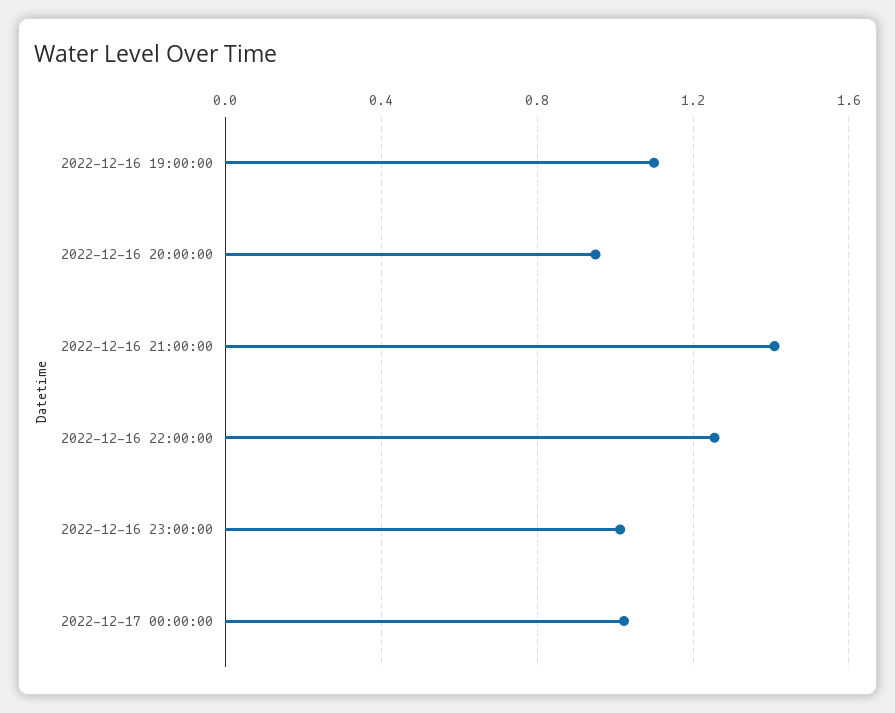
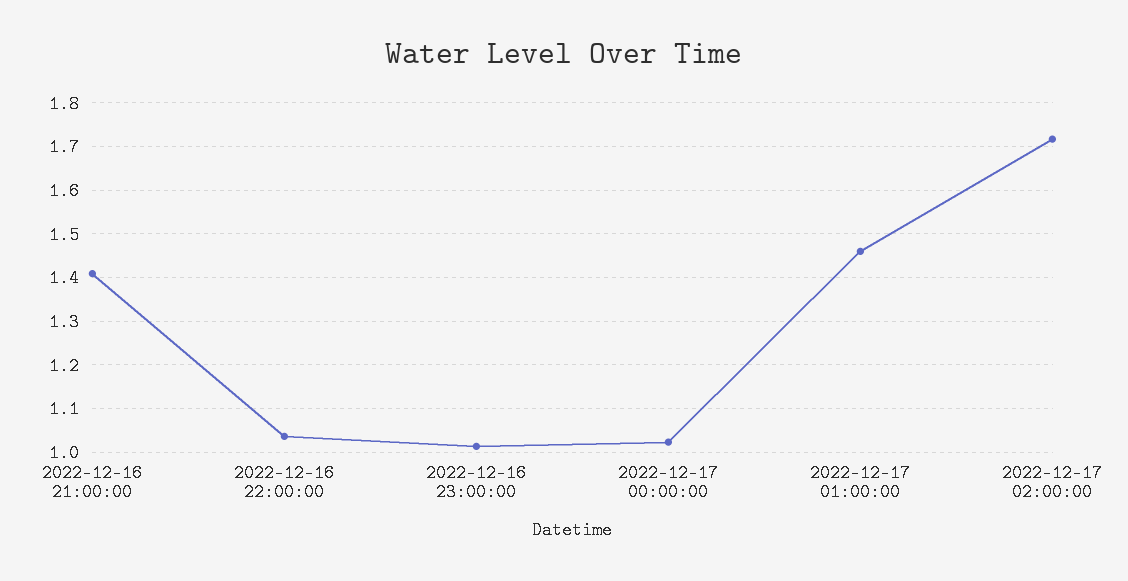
2022-12-16 19:00:00: 1.1 -> none
2022-12-16 20:00:00: 0.95 -> none
2022-12-16 22:00:00: 1.25 -> 1.04
2022-12-17 01:00:00: none -> 1.46
2022-12-17 02:00:00: none -> 1.72

